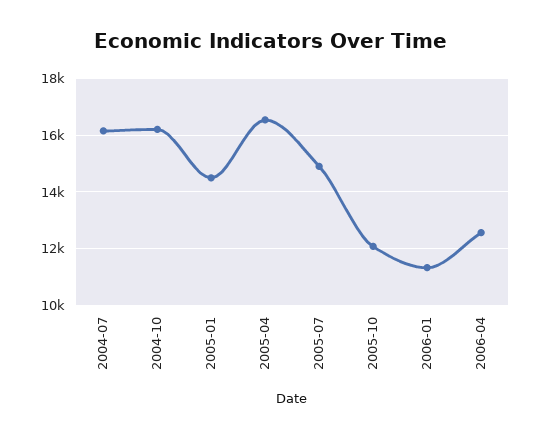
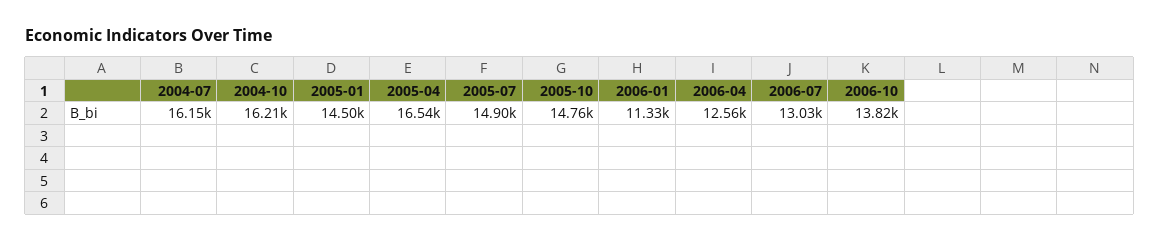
2005-10: 12000 -> 14760
2006-07: none -> 13030
2006-10: none -> 13820

